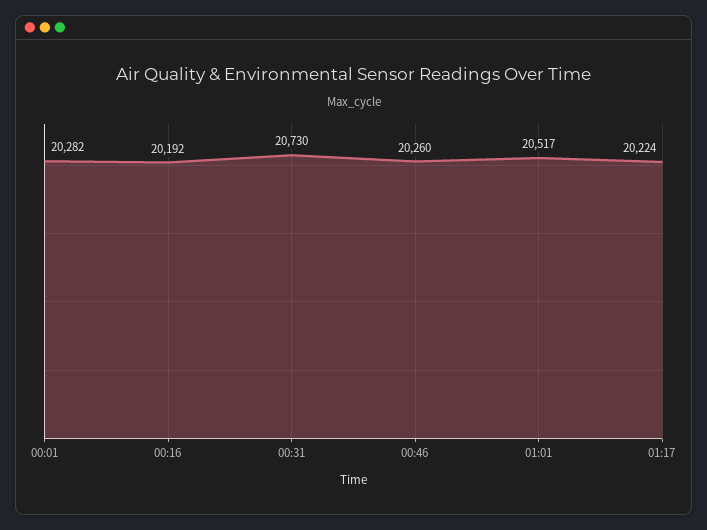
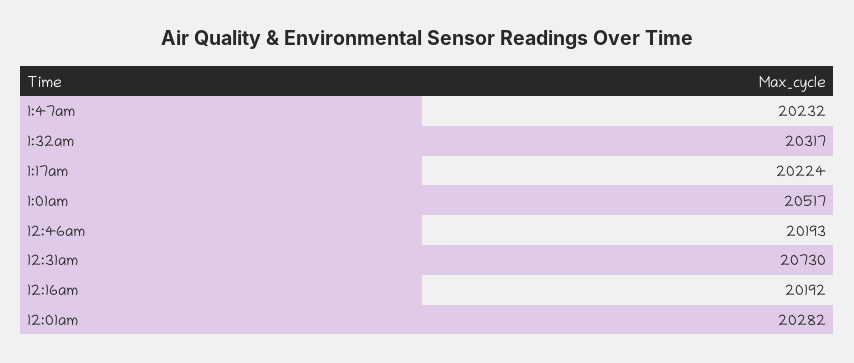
00:46: 20260 -> 20193
1:47am: none -> 20232
1:32am: none -> 20317

